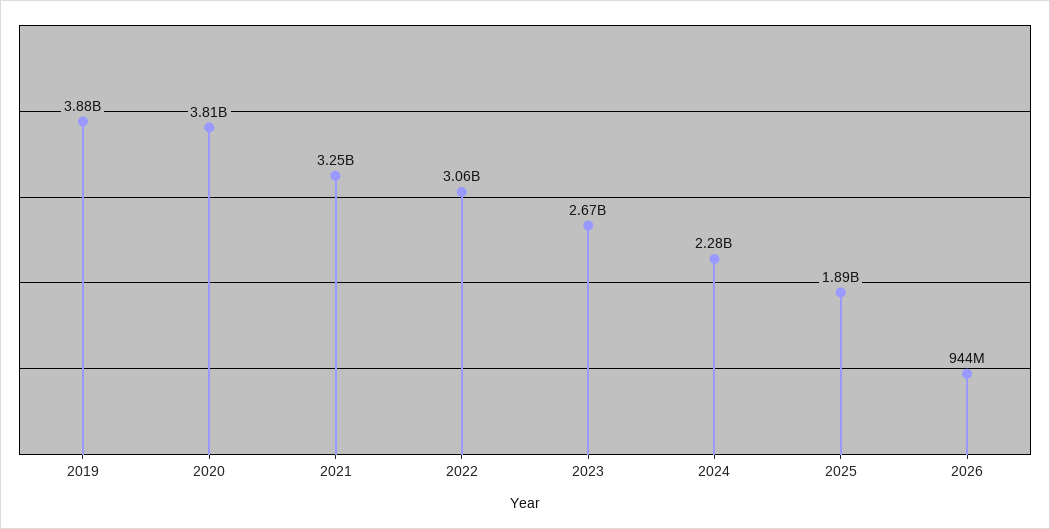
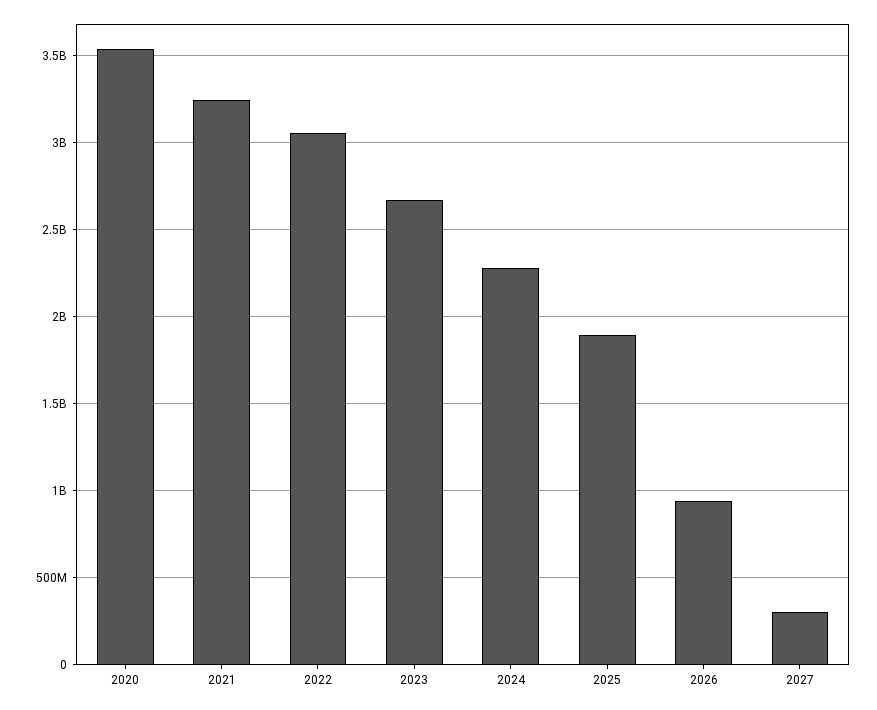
2019: 3880000000 -> none
2020: 3810000000 -> 3550000000
2027: none -> 300000000

